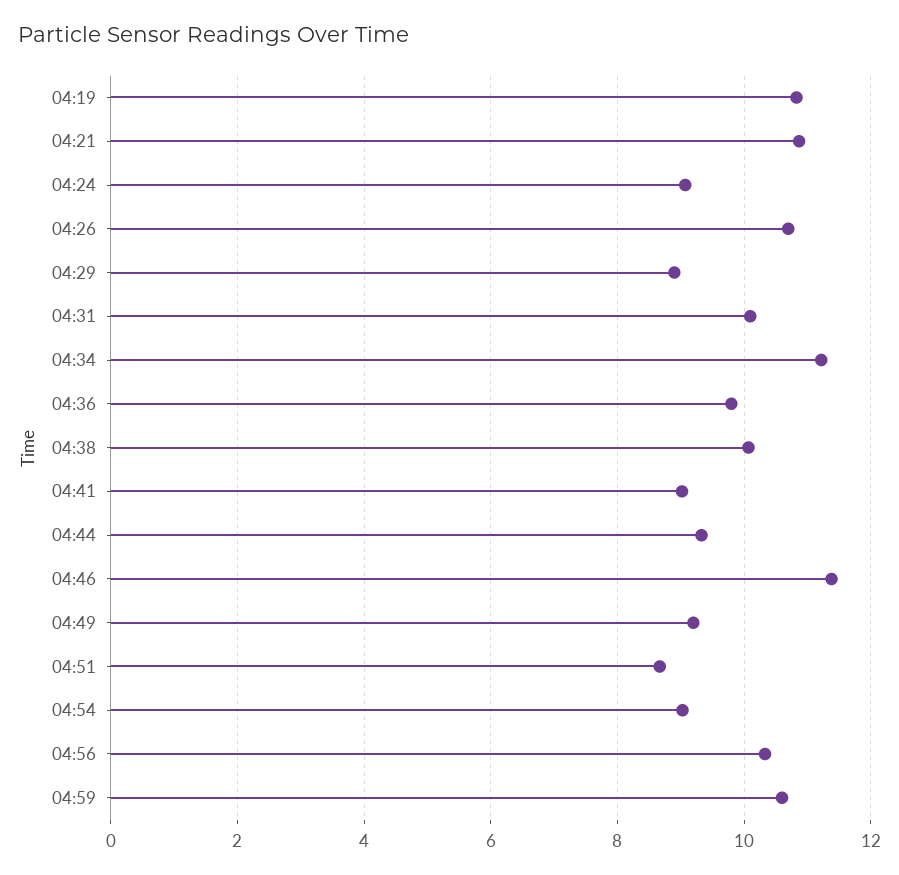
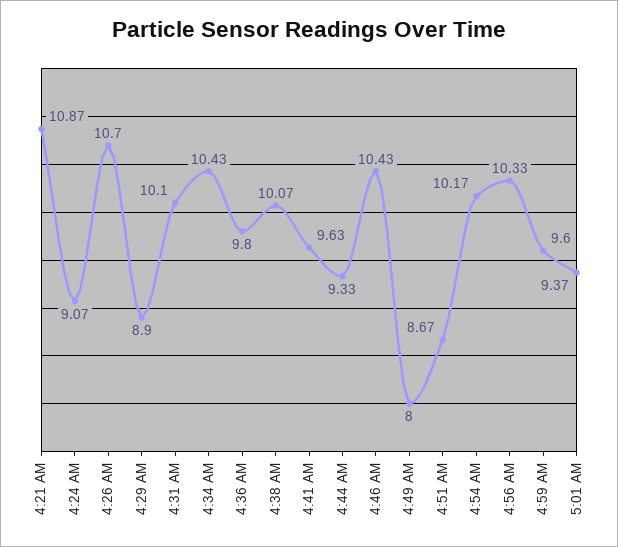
04:19: 10.8 -> none
04:34: 11.2 -> 10.43
04:41: 9 -> 9.63
04:46: 11.4 -> 10.43
04:49: 9.2 -> 8
04:54: 9 -> 10.17
04:59: 10.6 -> 9.6
5:01 AM: none -> 9.37

